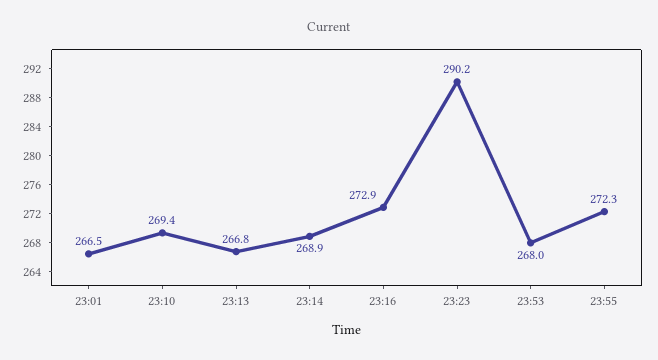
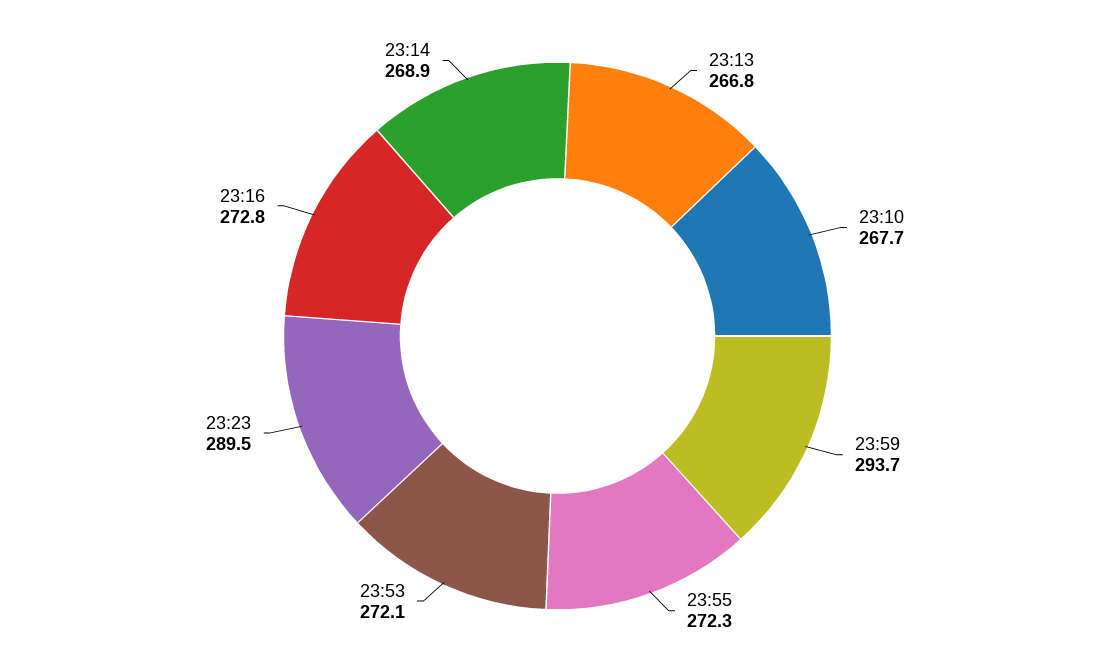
23:01: 266.5 -> none
23:10: 269.4 -> 267.7
23:16: 272.9 -> 272.8
23:23: 290.2 -> 289.5
23:53: 268 -> 272.1
23:59: none -> 293.7

